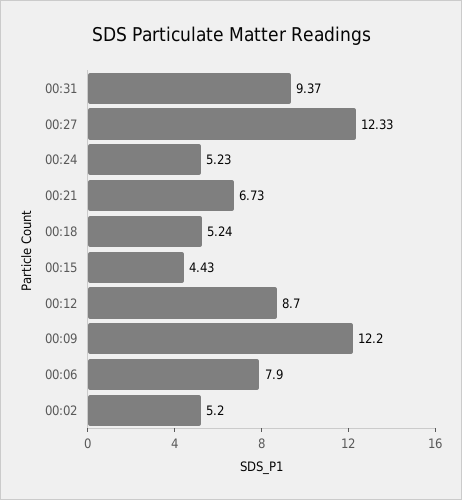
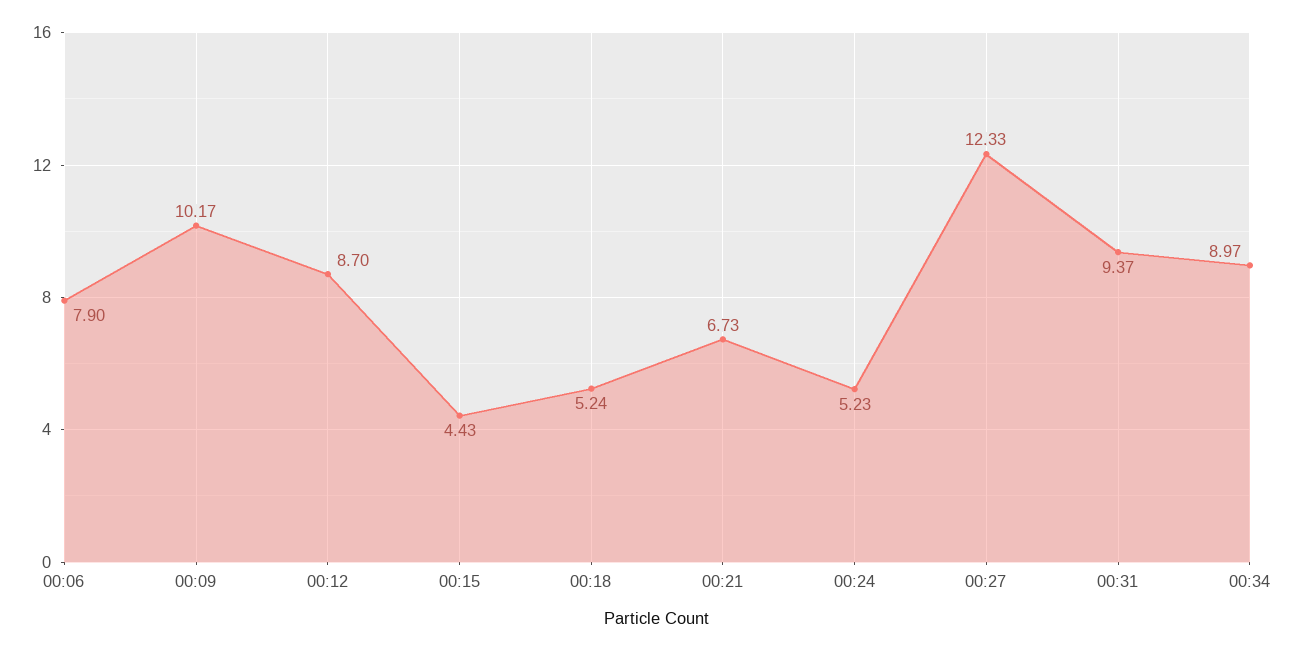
00:09: 12.2 -> 10.17
00:02: 5.2 -> none
00:34: none -> 8.97

